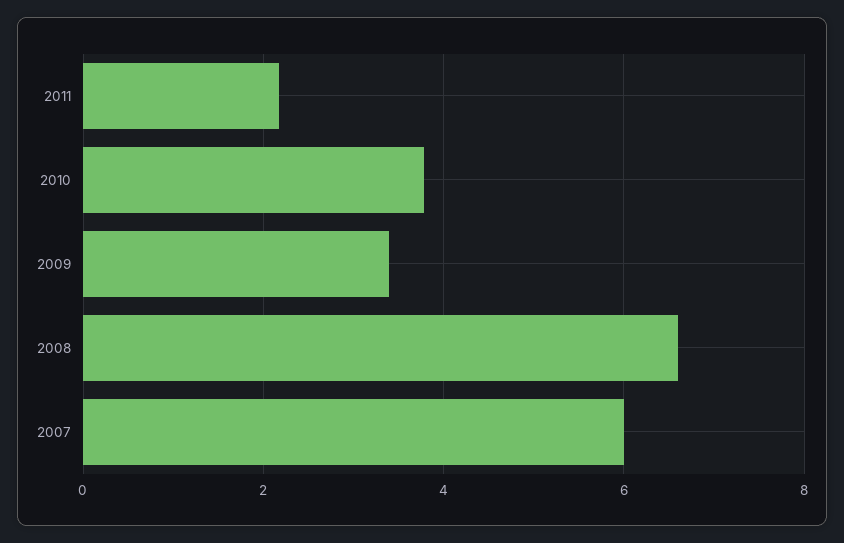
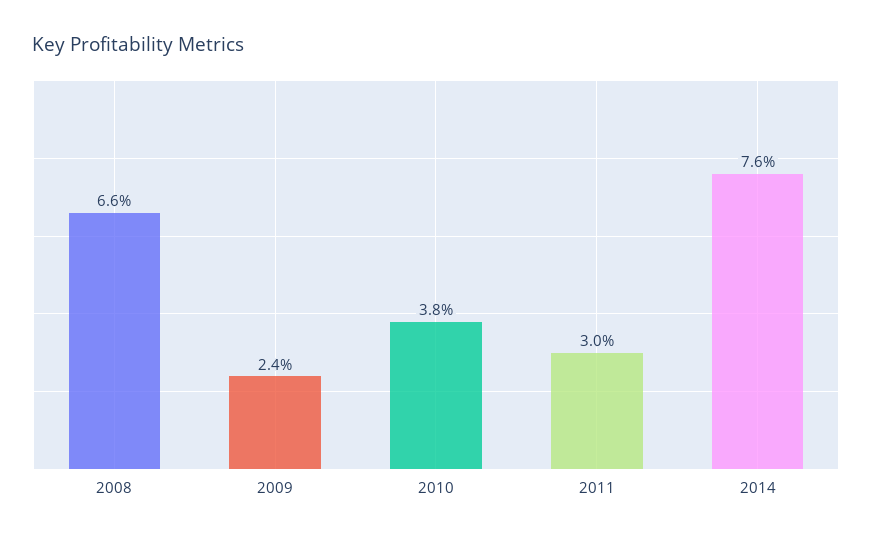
2011: 2.2 -> 3
2009: 3.4 -> 2.4
2007: 6 -> none
2014: none -> 7.6

